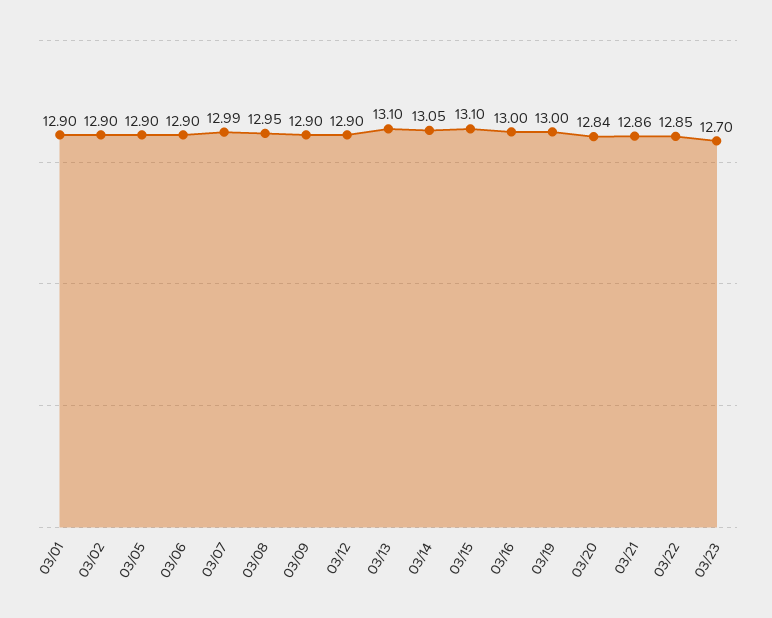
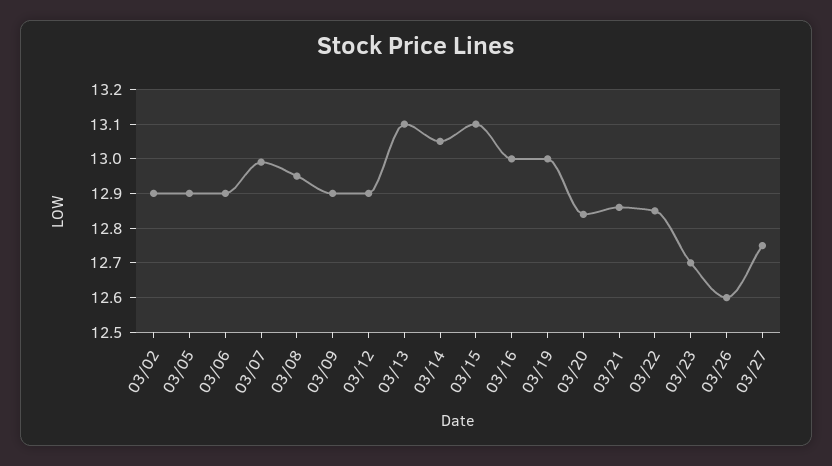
03/01: 12.9 -> none
03/26: none -> 12.6
03/27: none -> 12.75

